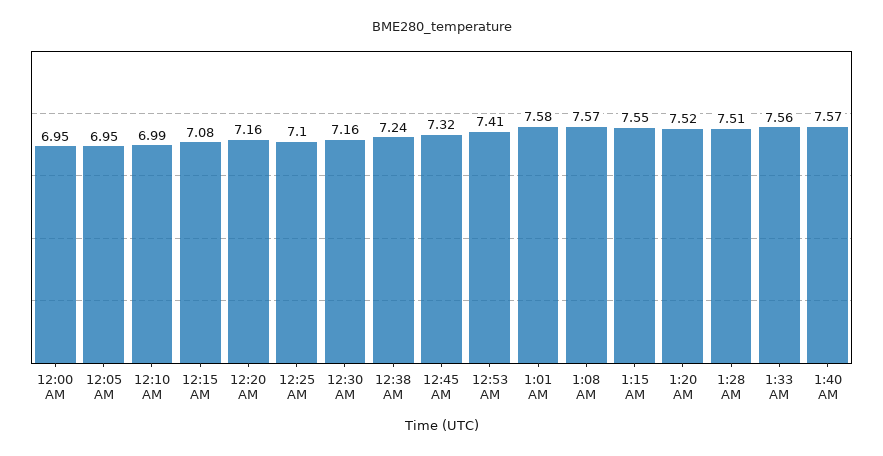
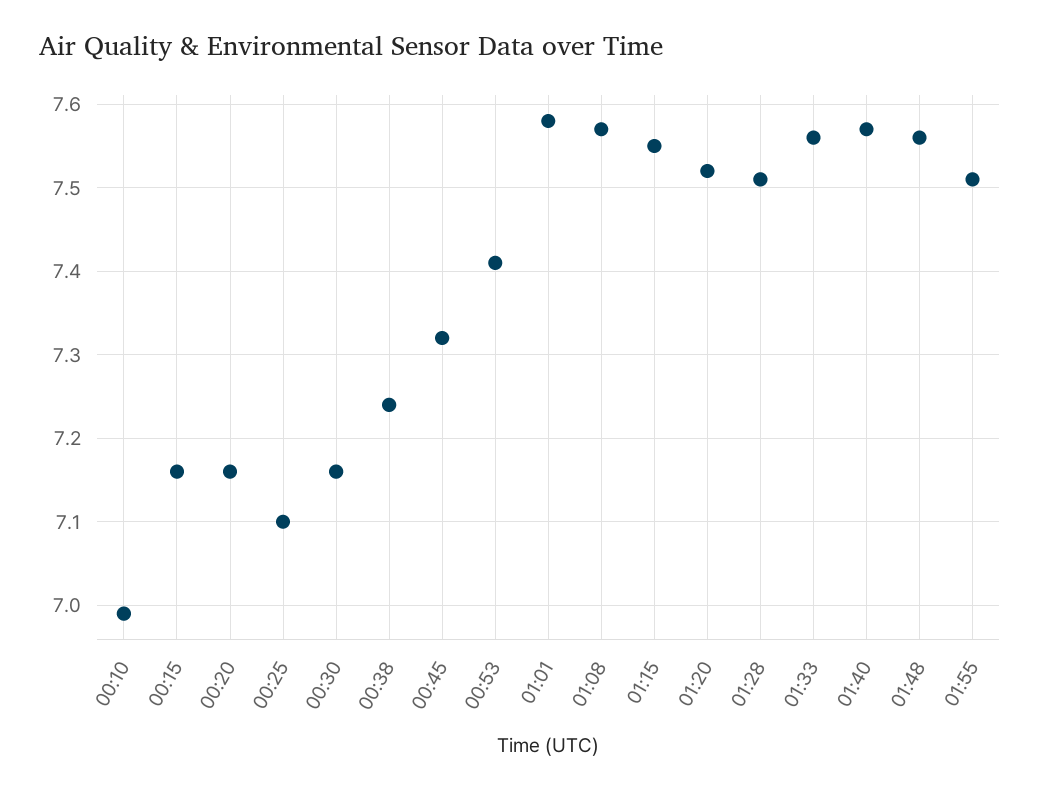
12:00 AM: 6.95 -> none
12:05 AM: 6.95 -> none
12:15 AM: 7.08 -> 7.16
01:48: none -> 7.56
01:55: none -> 7.51

